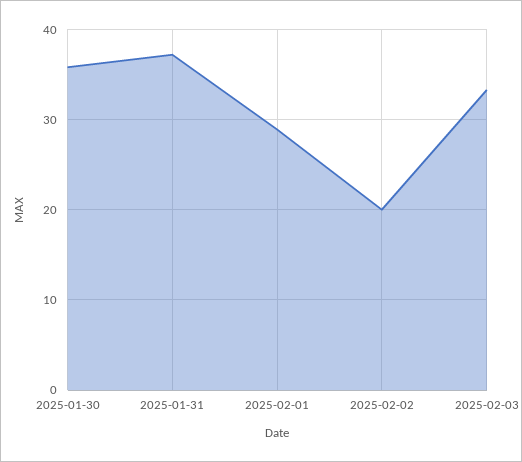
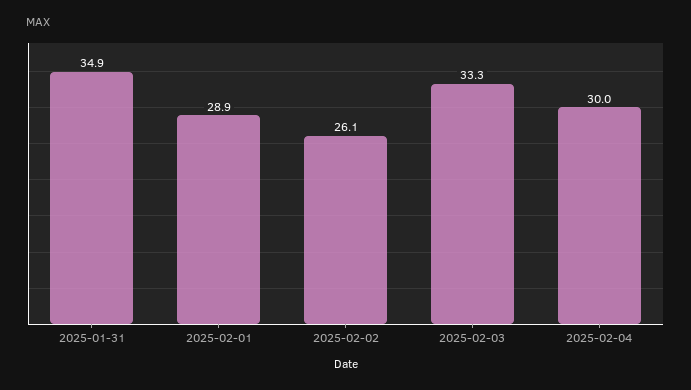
2025-01-30: 36 -> none
2025-01-31: 37 -> 34.9
2025-02-02: 20 -> 26.1
2025-02-04: none -> 30

